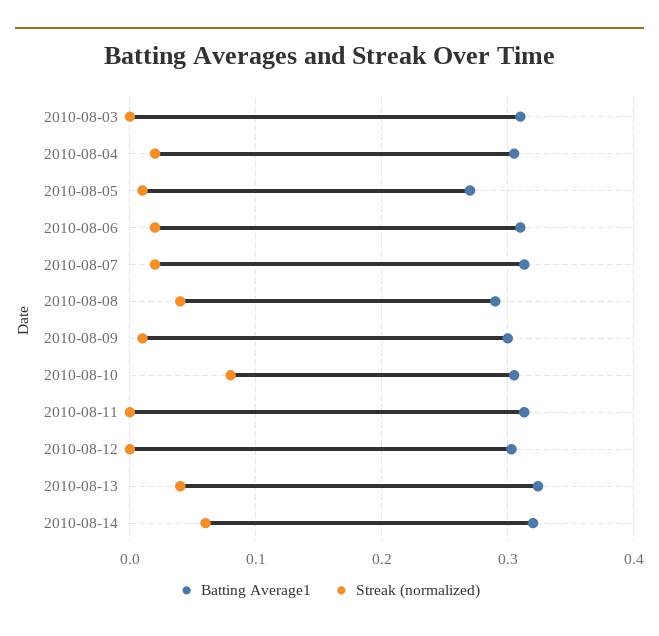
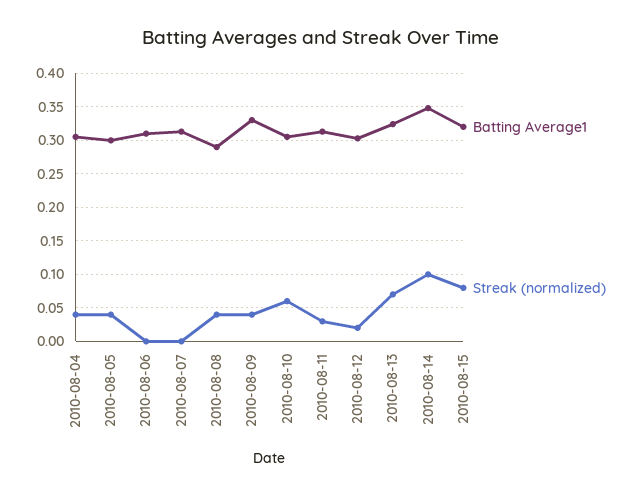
Batting Average1, 2010-08-03: 0.31 -> none
Streak (normalized), 2010-08-03: 0 -> none
Streak (normalized), 2010-08-04: 0.02 -> 0.04
Batting Average1, 2010-08-05: 0.27 -> 0.3
Streak (normalized), 2010-08-05: 0.01 -> 0.04
Streak (normalized), 2010-08-06: 0.02 -> 0
Streak (normalized), 2010-08-07: 0.02 -> 0
Batting Average1, 2010-08-09: 0.3 -> 0.33
Streak (normalized), 2010-08-09: 0.01 -> 0.04
Streak (normalized), 2010-08-10: 0.08 -> 0.06
Streak (normalized), 2010-08-11: 0 -> 0.03
Streak (normalized), 2010-08-12: 0 -> 0.02
Streak (normalized), 2010-08-13: 0.04 -> 0.07
Batting Average1, 2010-08-14: 0.32 -> 0.35
Streak (normalized), 2010-08-14: 0.06 -> 0.1
Batting Average1, 2010-08-15: none -> 0.32
Streak (normalized), 2010-08-15: none -> 0.08

